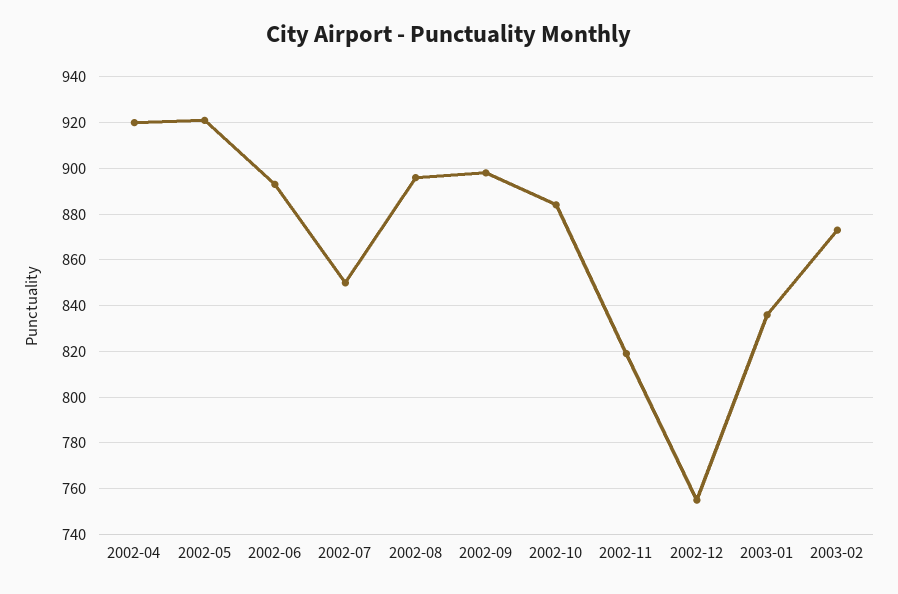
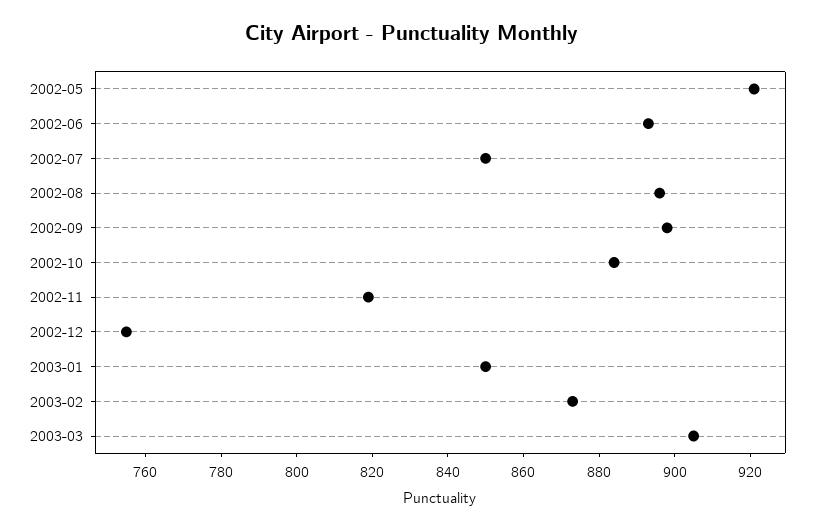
2002-04: 920 -> none
2003-01: 835 -> 850
2003-03: none -> 905

